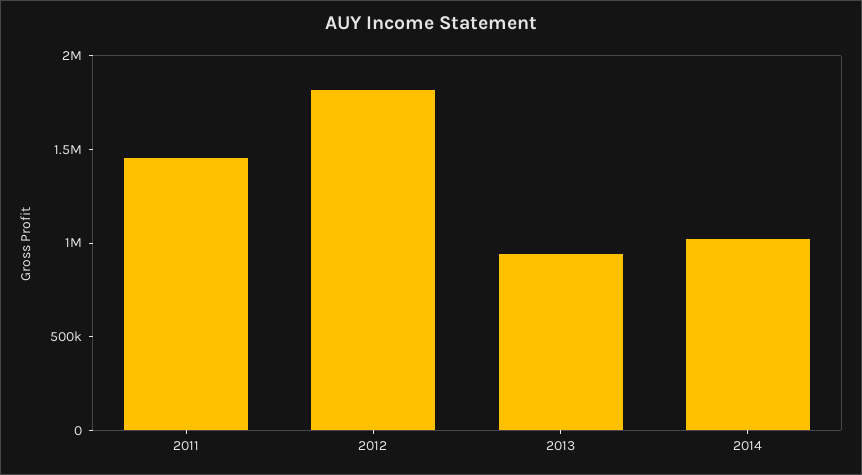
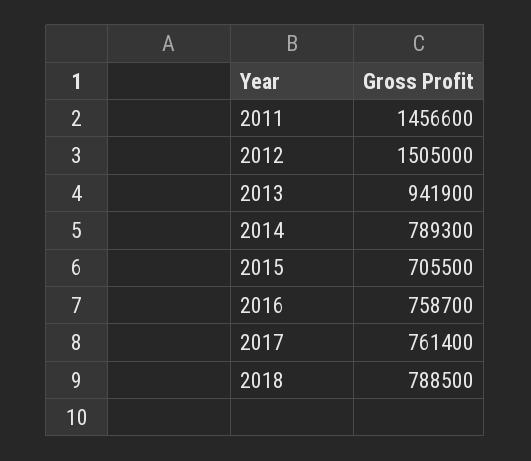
2012: 1800000 -> 1505000
2014: 1000000 -> 789300
2015: none -> 705500
2016: none -> 758700
2017: none -> 761400
2018: none -> 788500

